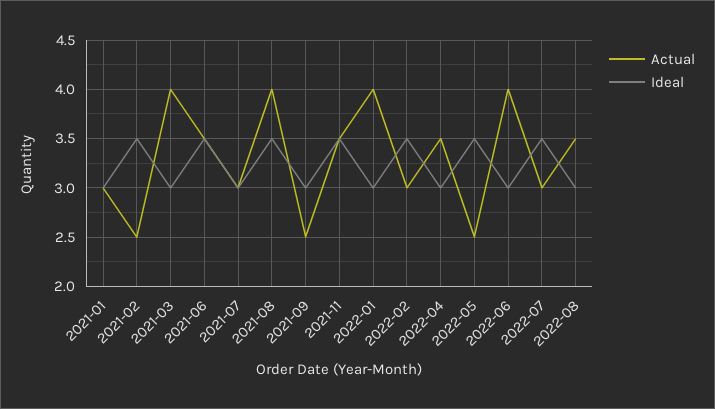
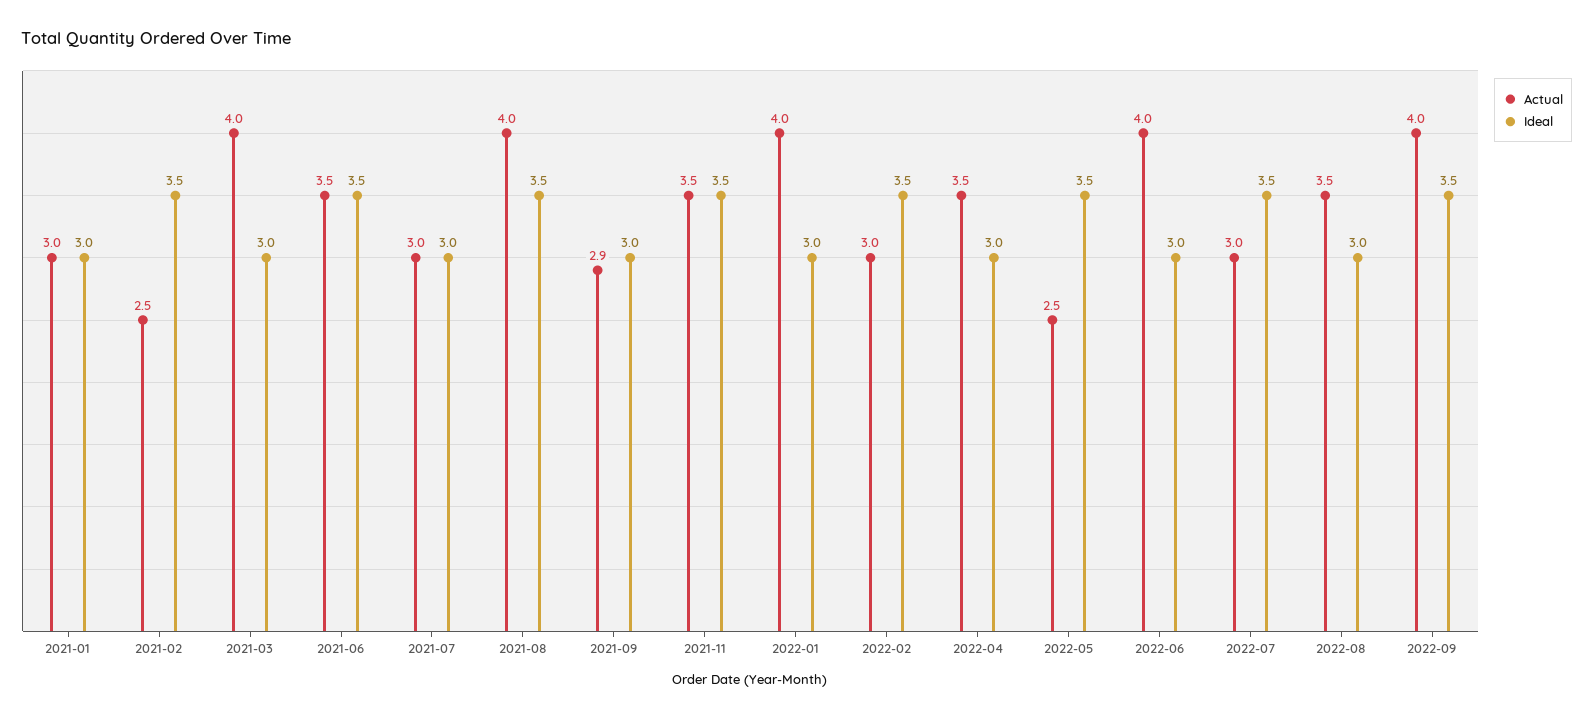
Actual, 2021-09: 2.5 -> 2.9
Actual, 2022-09: none -> 4
Ideal, 2022-09: none -> 3.5

